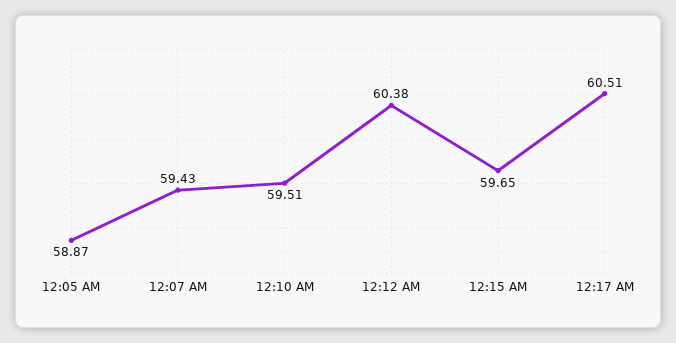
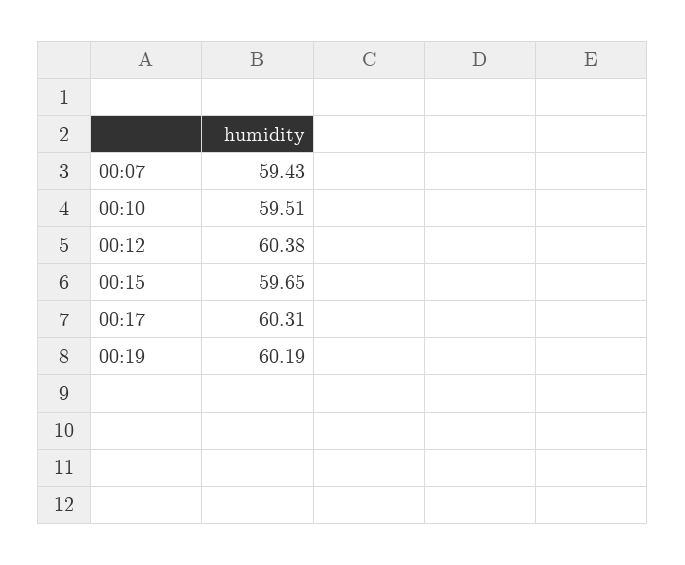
12:05 AM: 58.87 -> none
12:17 AM: 60.51 -> 60.31
00:19: none -> 60.19

